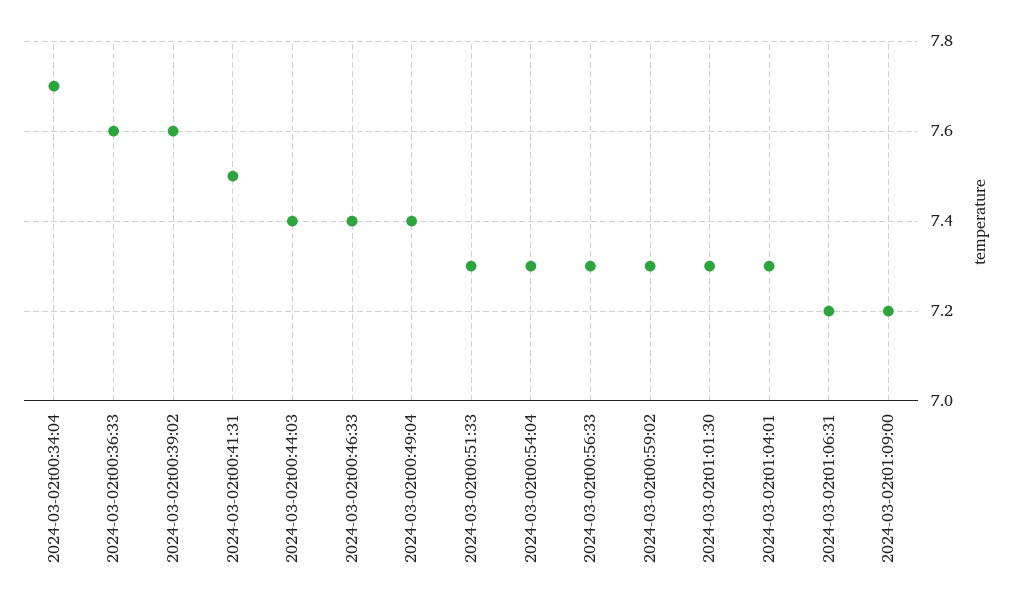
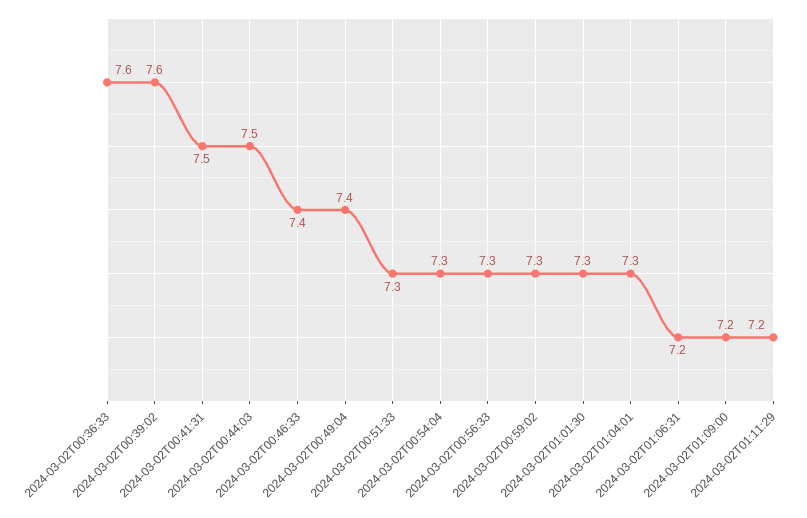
2024-03-02t00:34:04: 7.7 -> none
2024-03-02t00:44:03: 7.4 -> 7.5
2024-03-02T01:11:29: none -> 7.2

